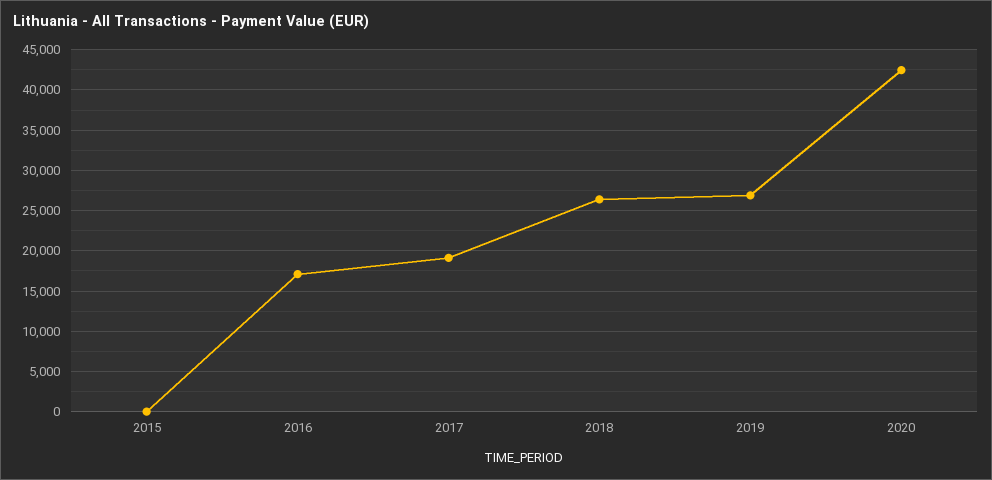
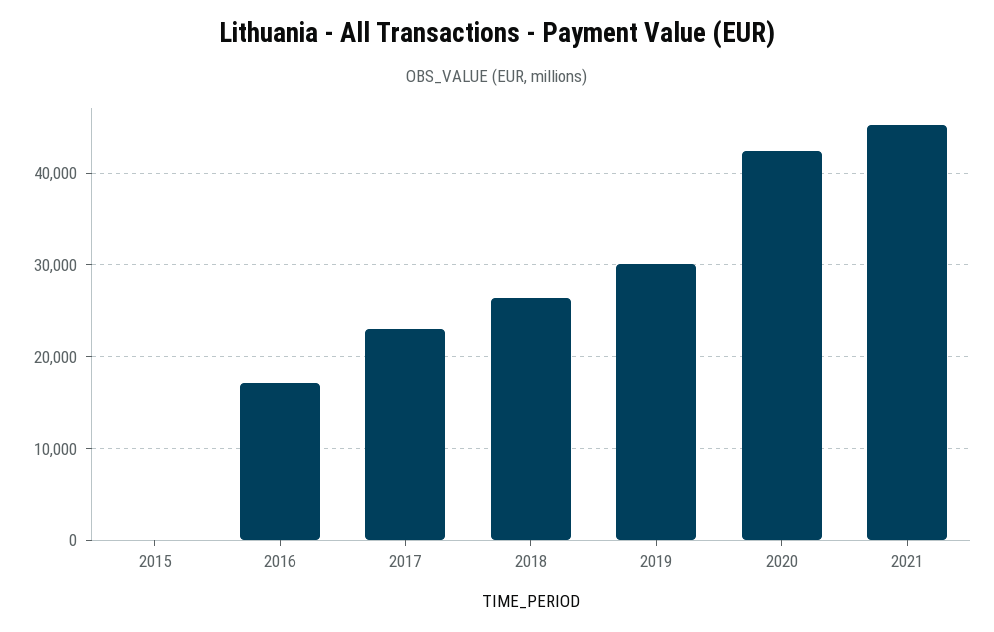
2017: 19000 -> 23000
2019: 27000 -> 30000
2021: none -> 45000

